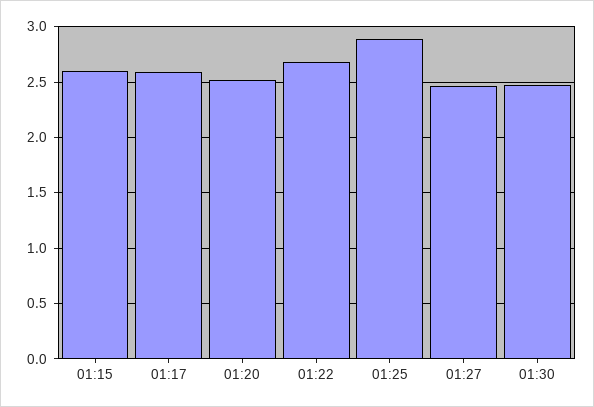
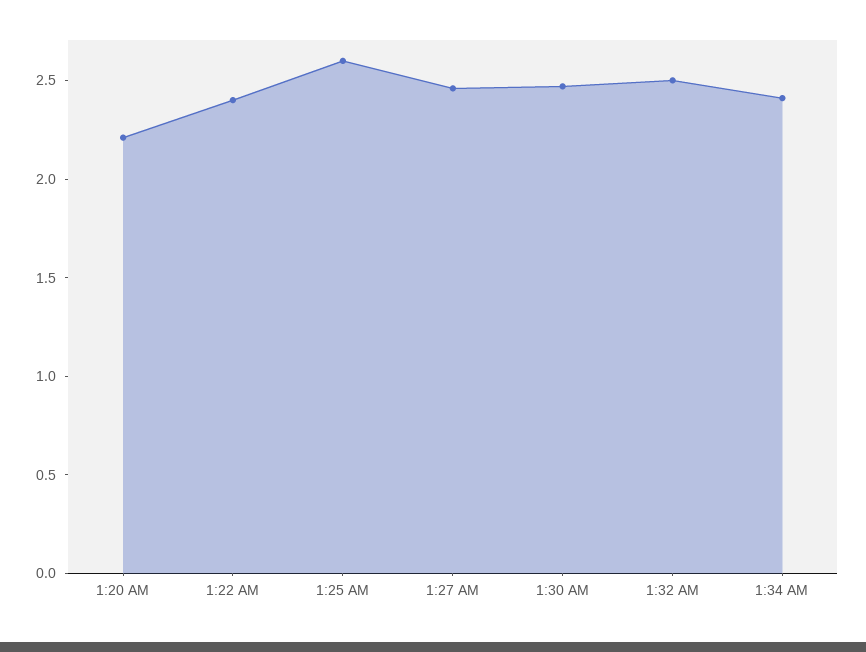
01:15: 2.6 -> none
01:17: 2.6 -> none
01:20: 2.5 -> 2.2
01:22: 2.7 -> 2.4
01:25: 2.9 -> 2.6
1:32 AM: none -> 2.5
1:34 AM: none -> 2.4

